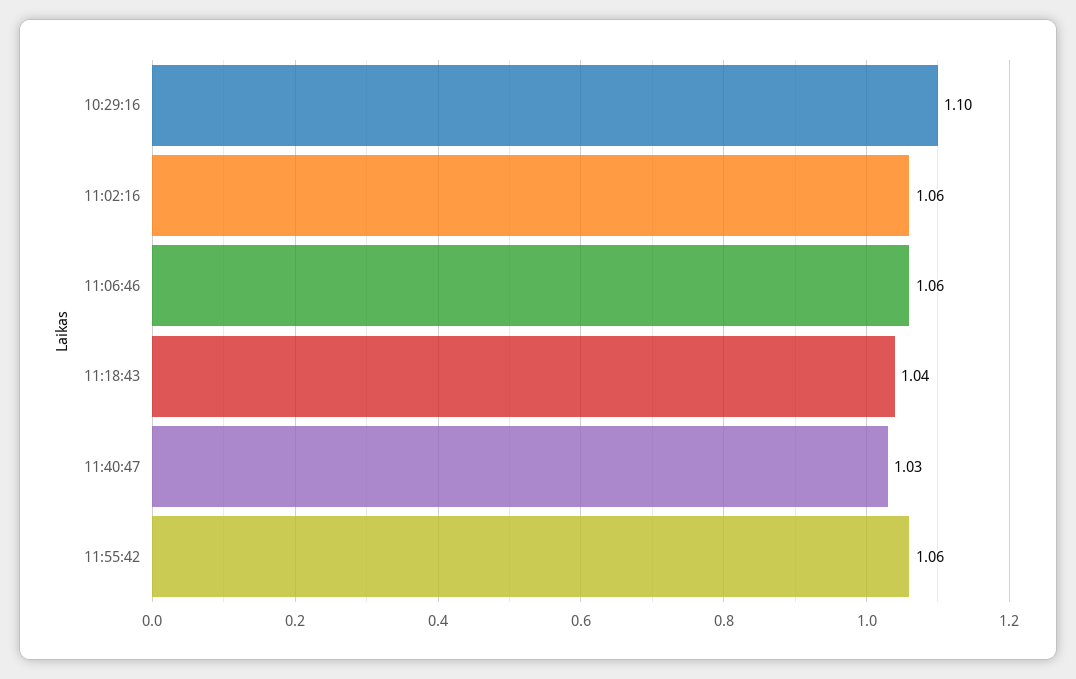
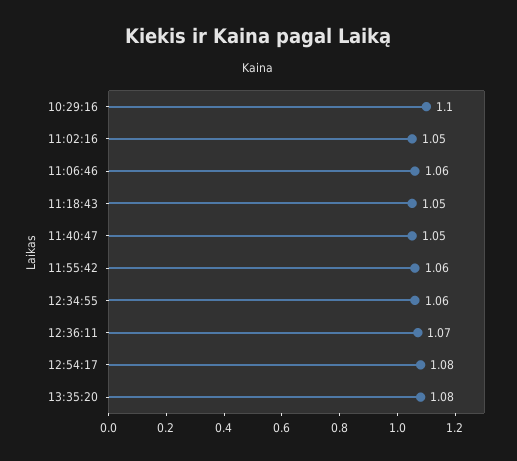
11:02:16: 1.06 -> 1.05
11:18:43: 1.04 -> 1.05
11:40:47: 1.03 -> 1.05
12:34:55: none -> 1.06
12:36:11: none -> 1.07
12:54:17: none -> 1.08
13:35:20: none -> 1.08

